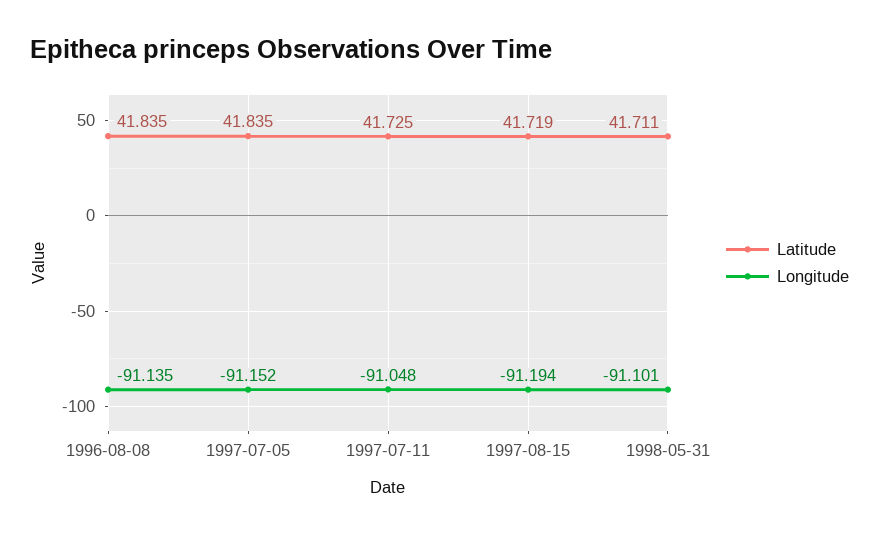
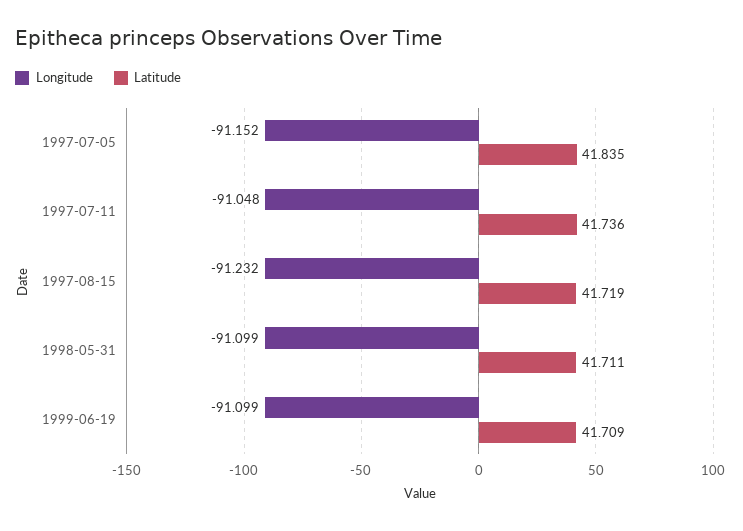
Latitude, 1996-08-08: 41.835 -> none
Longitude, 1996-08-08: -91.135 -> none
Latitude, 1997-07-11: 41.725 -> 41.736
Longitude, 1997-08-15: -91.194 -> -91.232
Longitude, 1998-05-31: -91.101 -> -91.099
Longitude, 1999-06-19: none -> -91.099
Latitude, 1999-06-19: none -> 41.709

